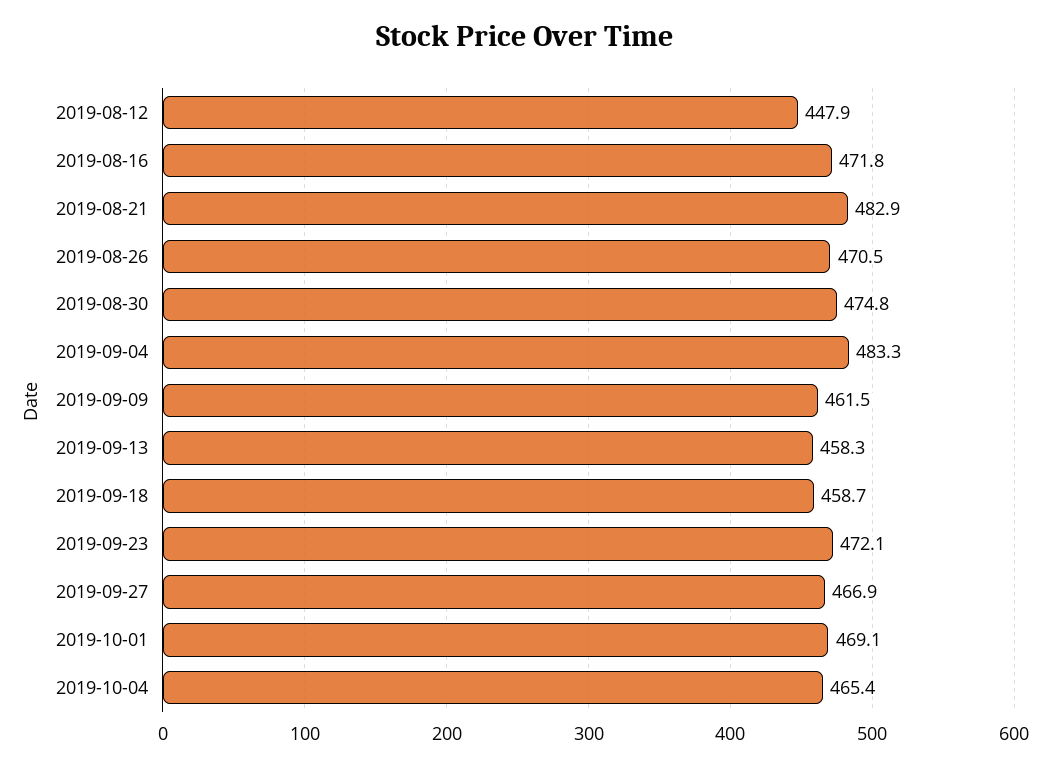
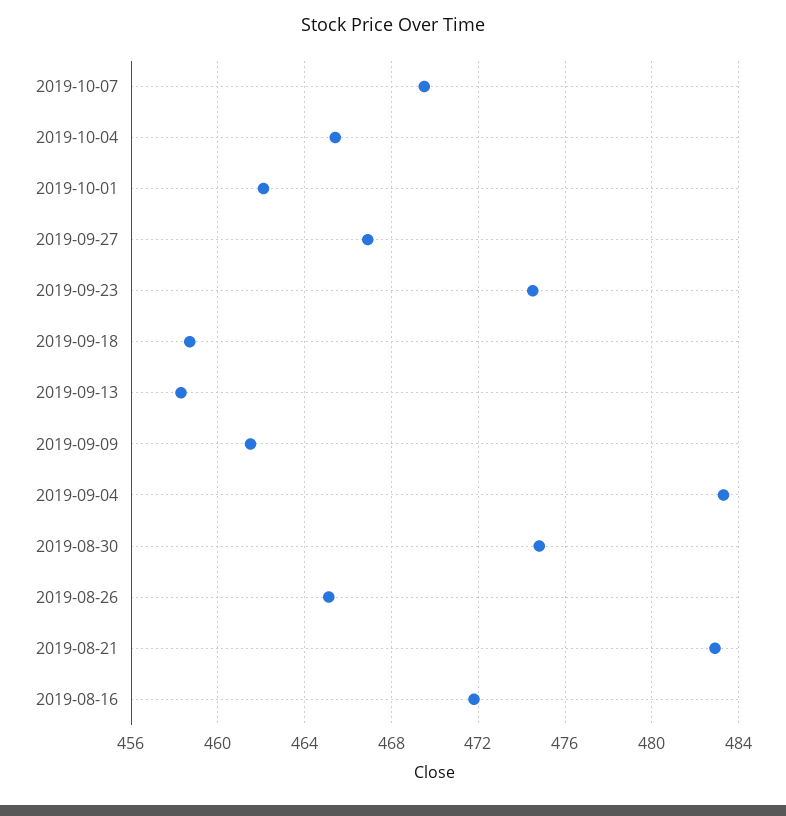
2019-08-12: 447.9 -> none
2019-08-26: 470.5 -> 465
2019-09-23: 472.1 -> 474.5
2019-10-01: 469.1 -> 462
2019-10-07: none -> 469.5

